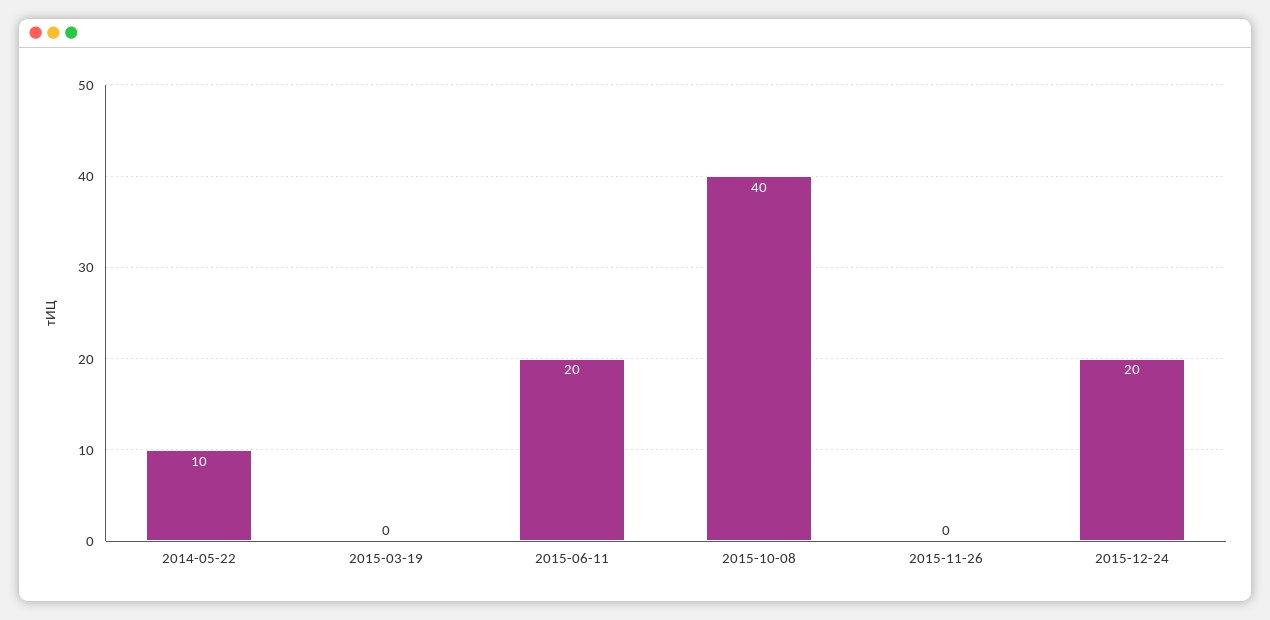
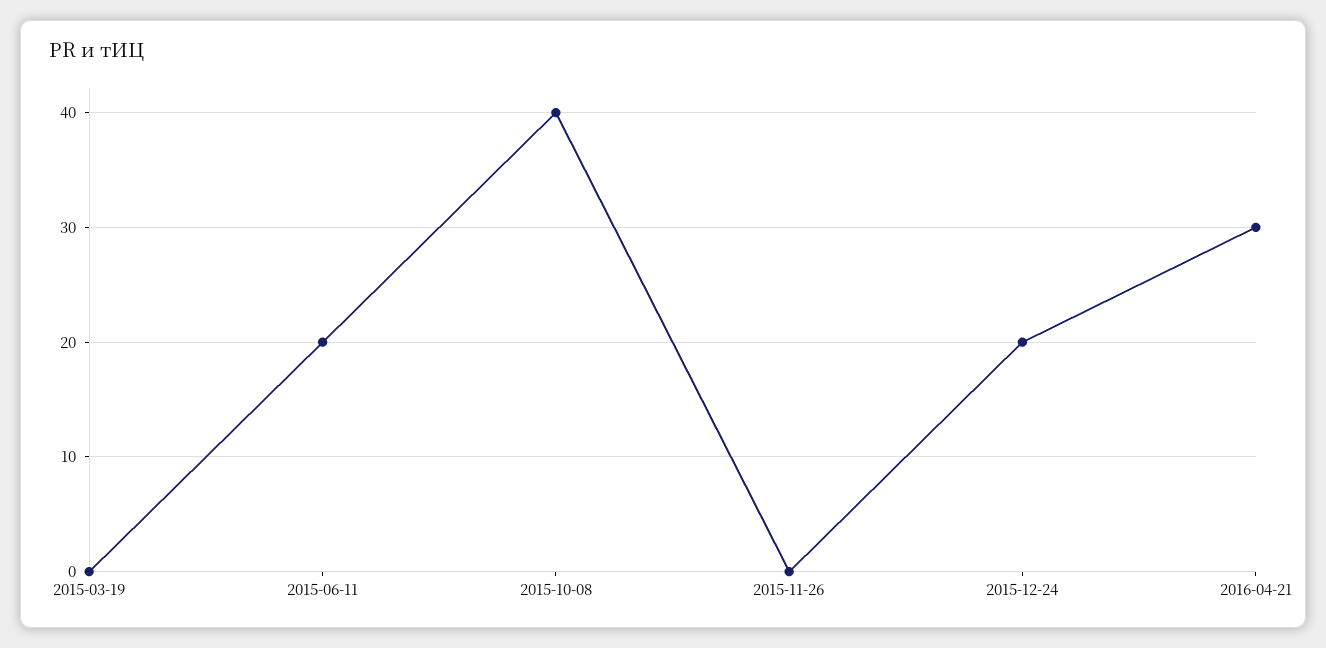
2014-05-22: 10 -> none
2016-04-21: none -> 30

